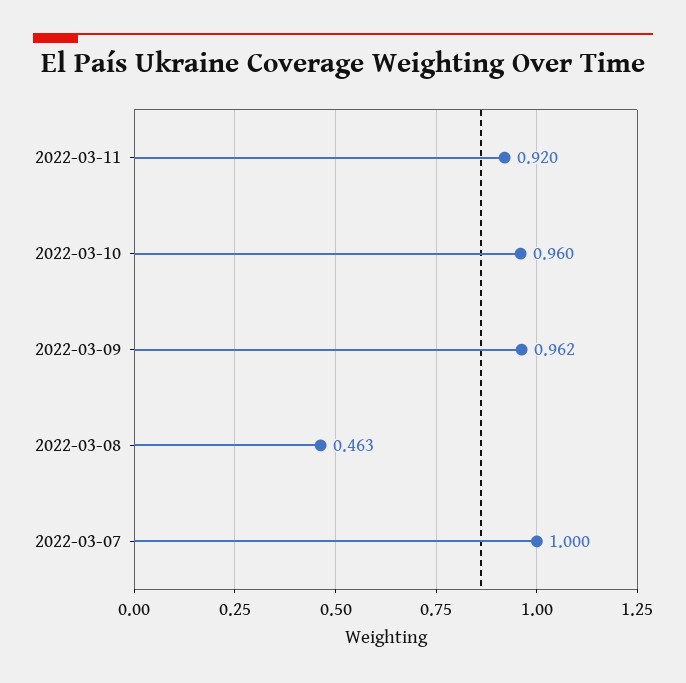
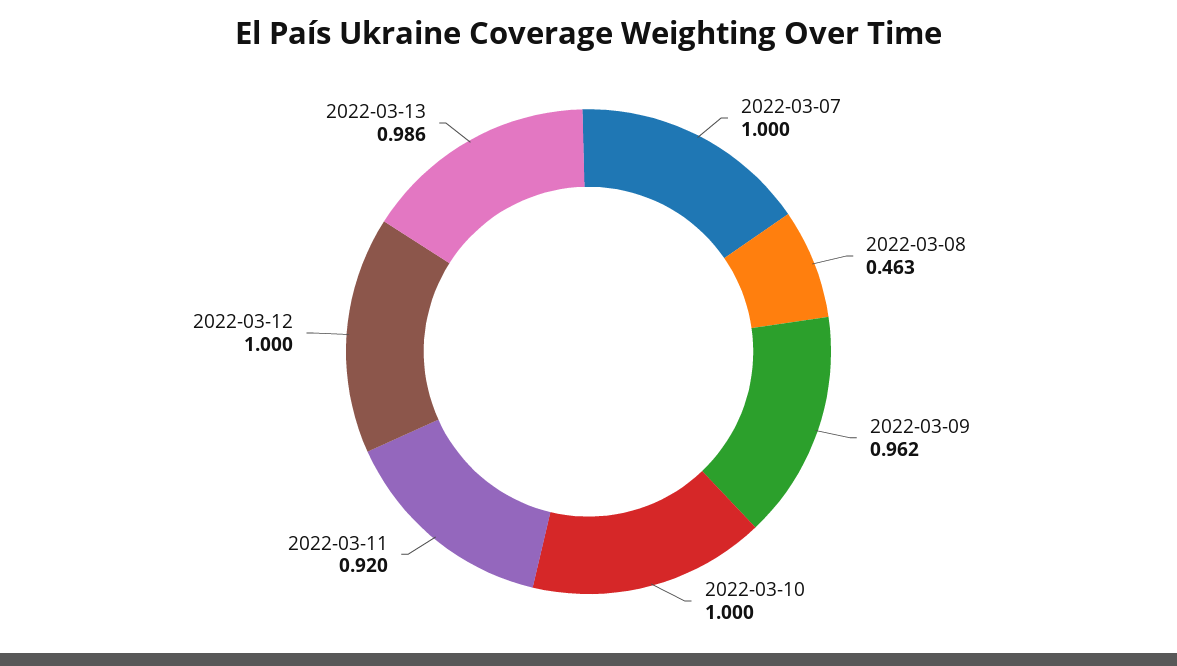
2022-03-10: 0.96 -> 1
2022-03-12: none -> 1
2022-03-13: none -> 0.986

